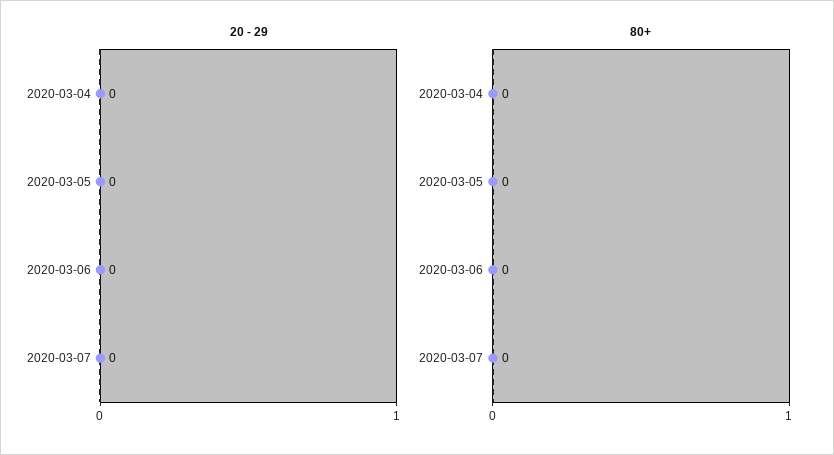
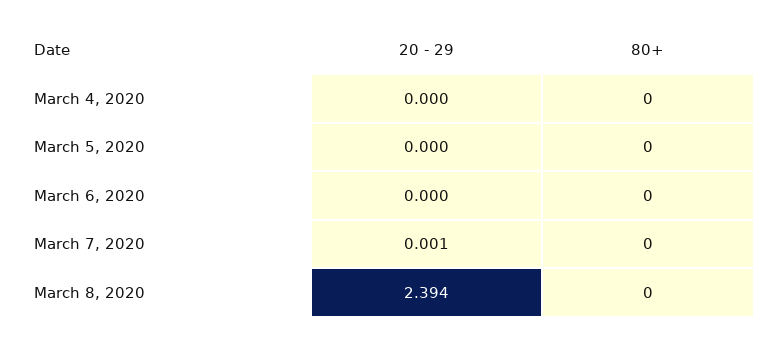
20 - 29, 2020-03-07: 0 -> 0.001
20 - 29, March 8, 2020: none -> 2.394
80+, March 8, 2020: none -> 0

